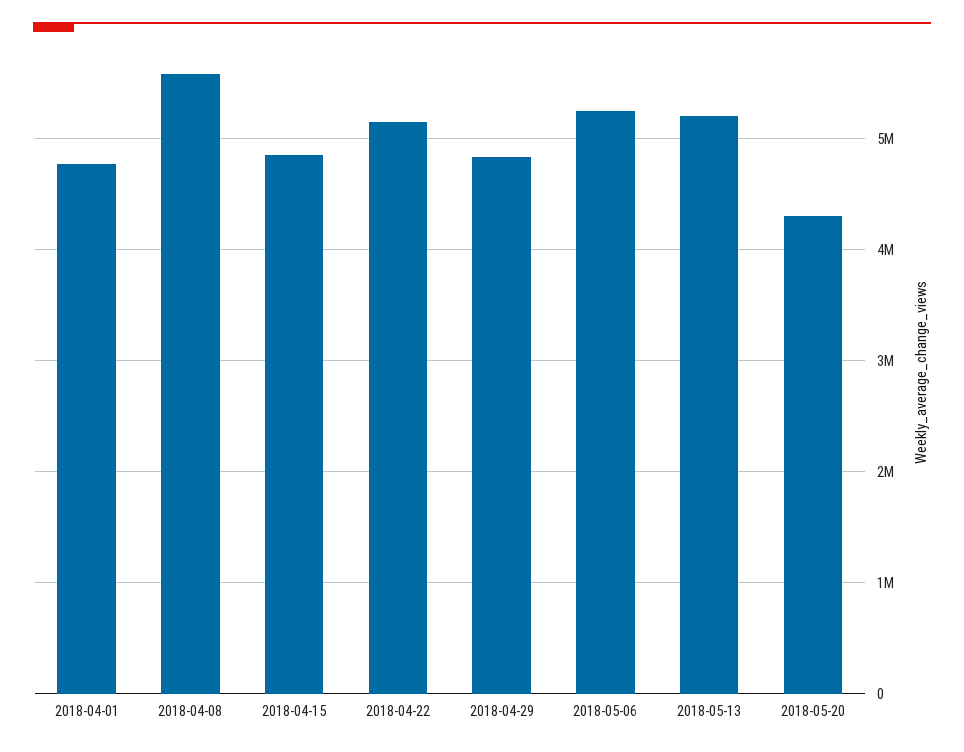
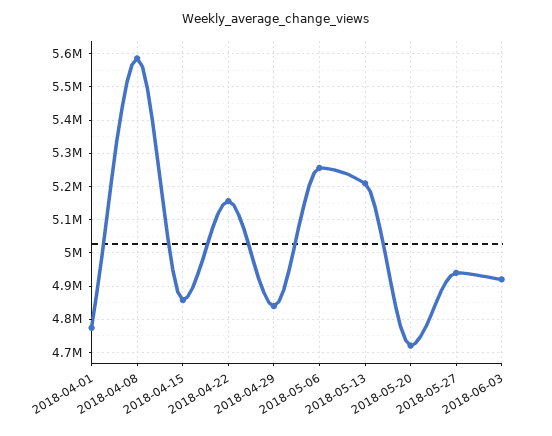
2018-05-20: 4300000 -> 4720000
2018-05-27: none -> 4940000
2018-06-03: none -> 4920000

